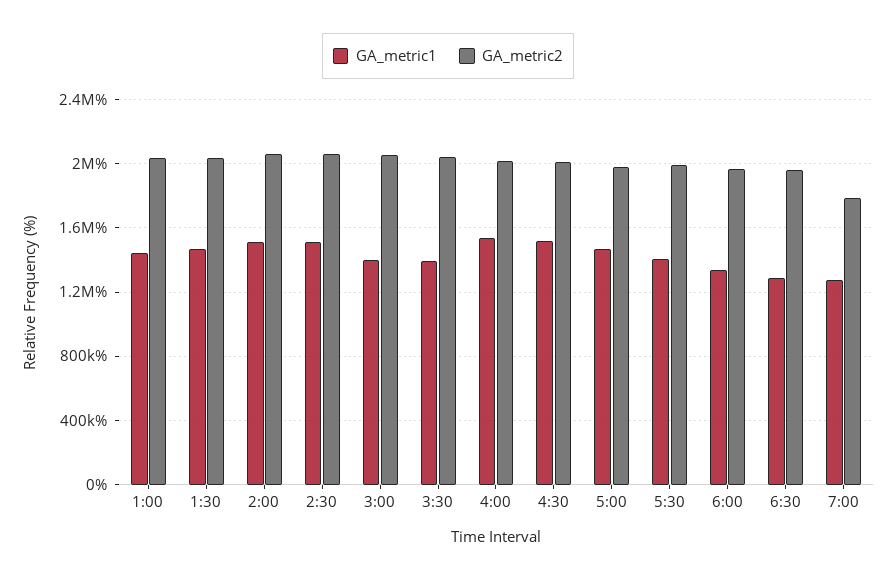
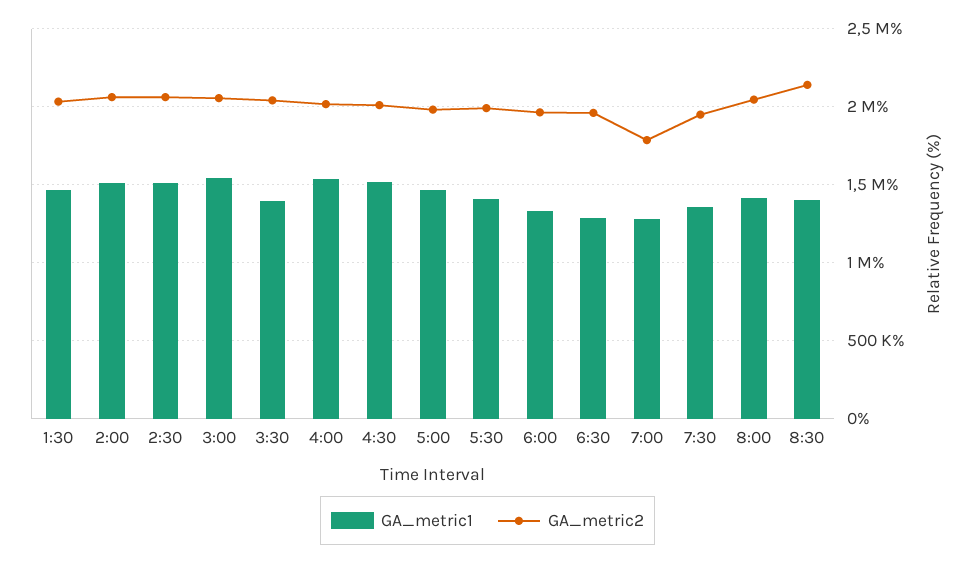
GA_metric1, 1:00: 1450000 -> none
GA_metric2, 1:00: 2050000 -> none
GA_metric1, 3:00: 1400000 -> 1550000
GA_metric1, 7:30: none -> 1350000
GA_metric2, 7:30: none -> 1950000
GA_metric1, 8:00: none -> 1400000
GA_metric2, 8:00: none -> 2050000
GA_metric1, 8:30: none -> 1400000
GA_metric2, 8:30: none -> 2150000

